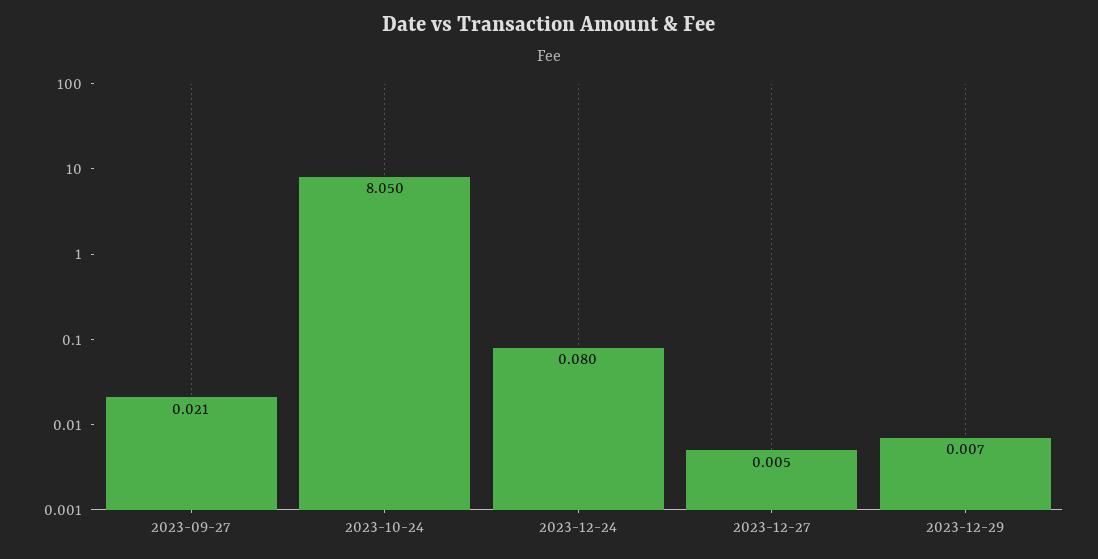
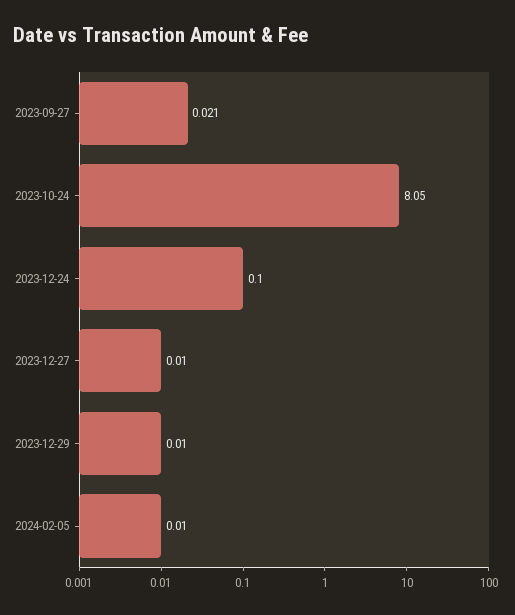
2023-12-24: 0.08 -> 0.1
2023-12-27: 0.005 -> 0.01
2023-12-29: 0.007 -> 0.01
2024-02-05: none -> 0.01

